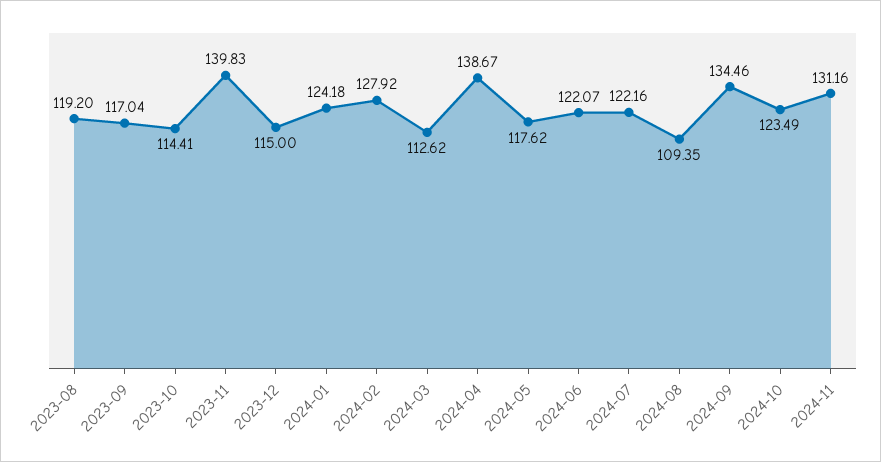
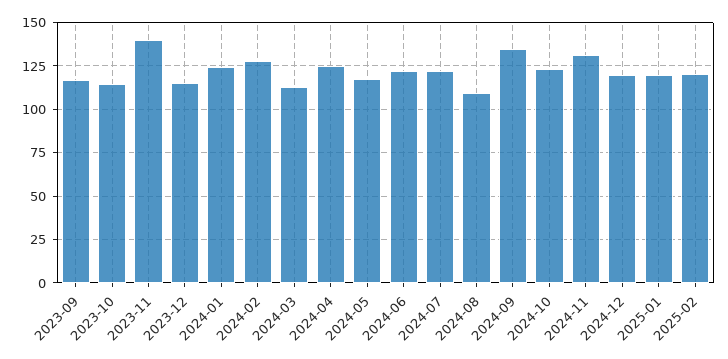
2023-08: 119.2 -> none
2024-04: 138.67 -> 125
2024-12: none -> 120
2025-01: none -> 120
2025-02: none -> 120

